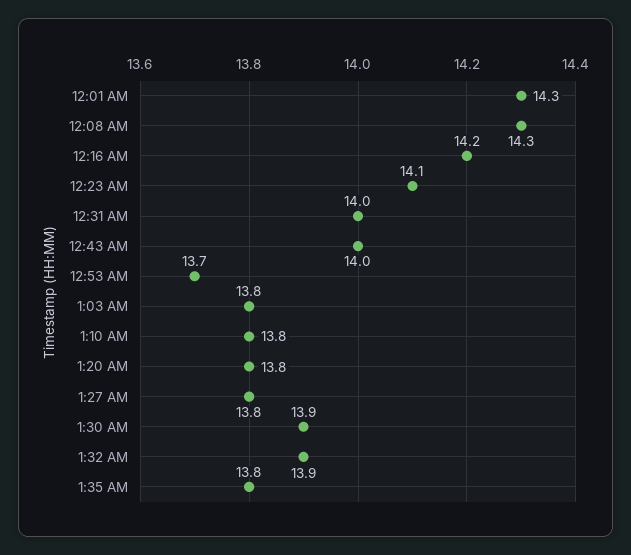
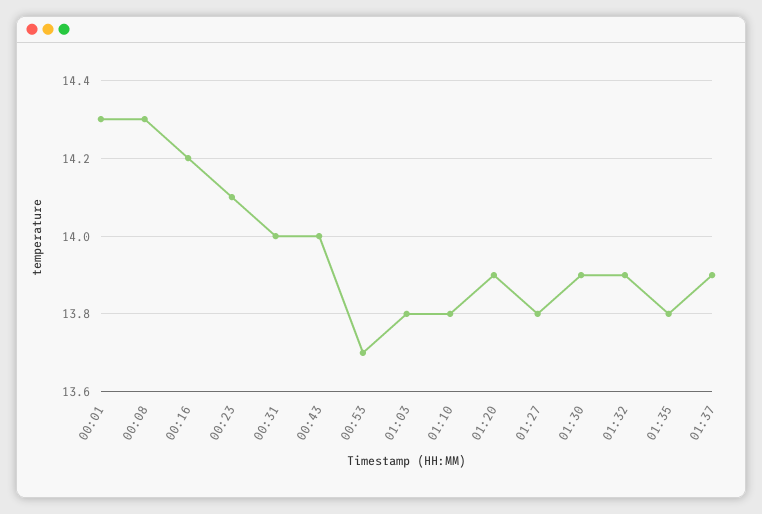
1:20 AM: 13.8 -> 13.9
01:37: none -> 13.9

